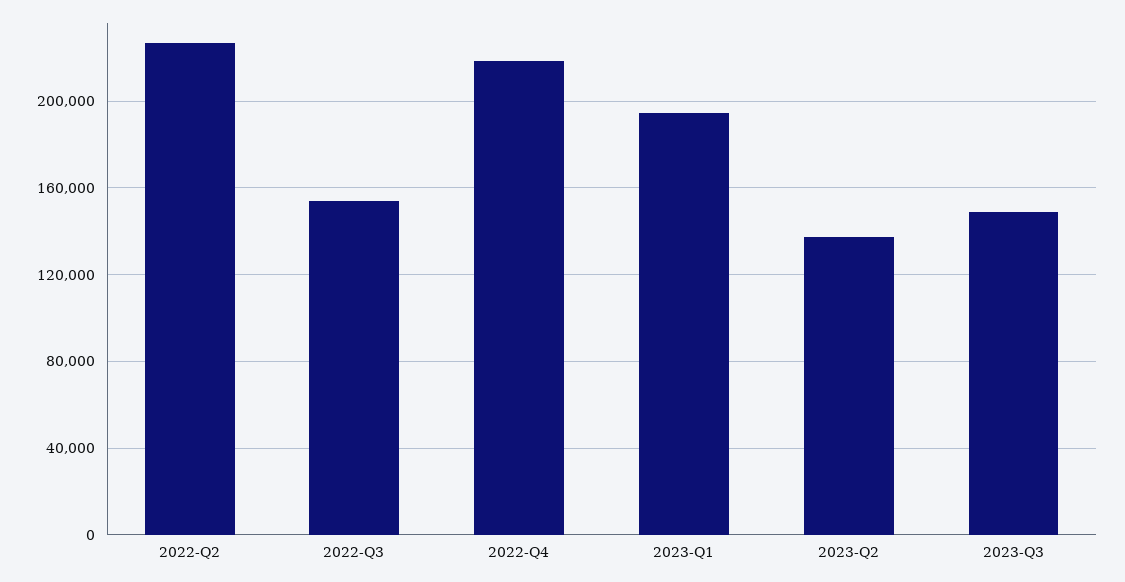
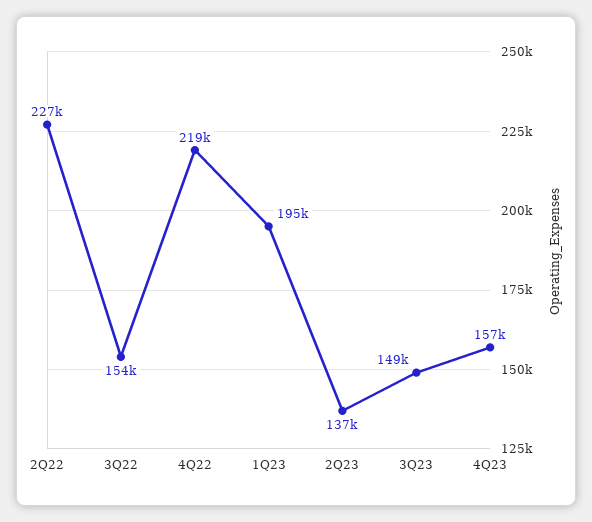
4Q23: none -> 157000

